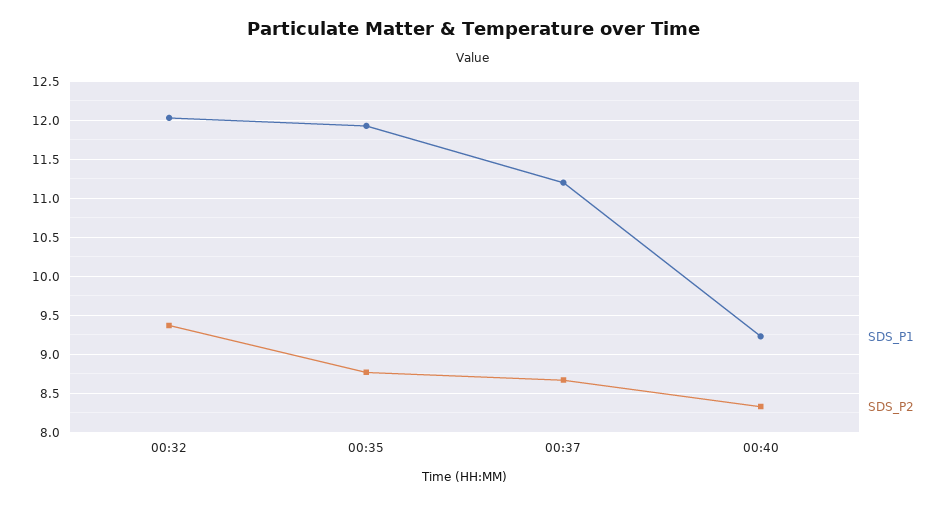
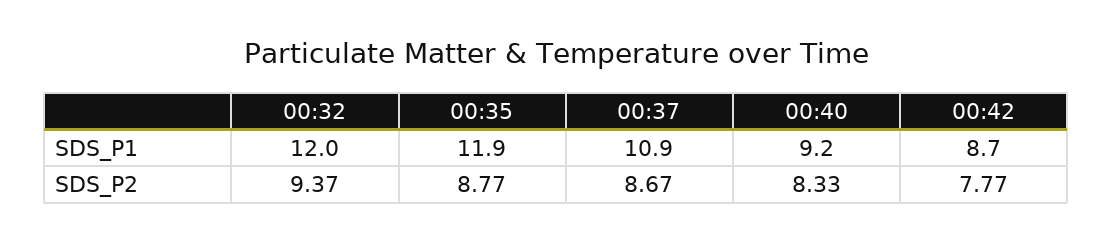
SDS_P1, 00:37: 11.2 -> 10.9
SDS_P1, 00:42: none -> 8.7
SDS_P2, 00:42: none -> 7.77

